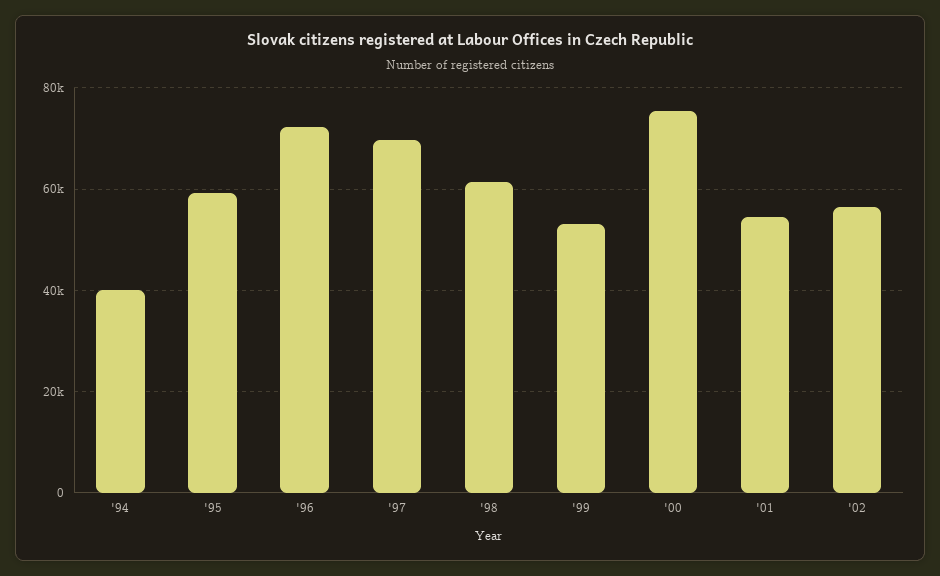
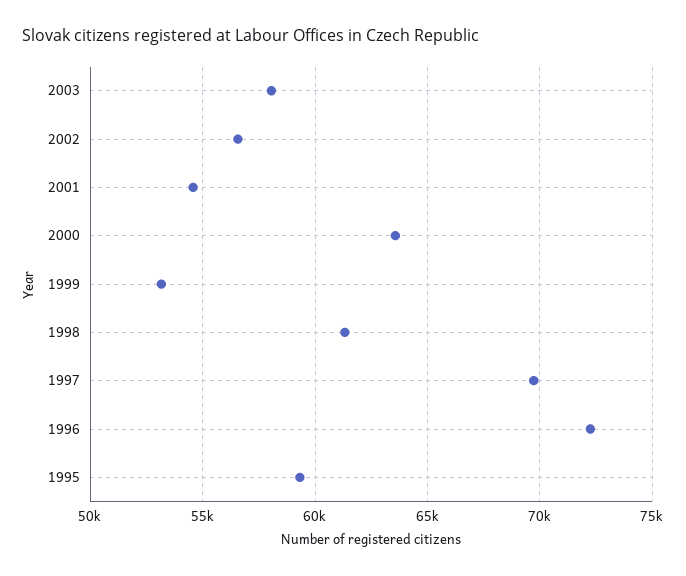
'94: 40000 -> none
'00: 76000 -> 63500
2003: none -> 58000

